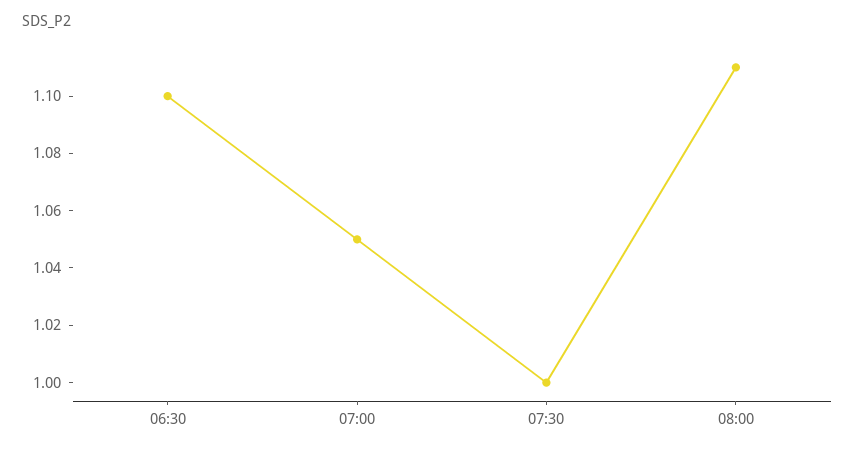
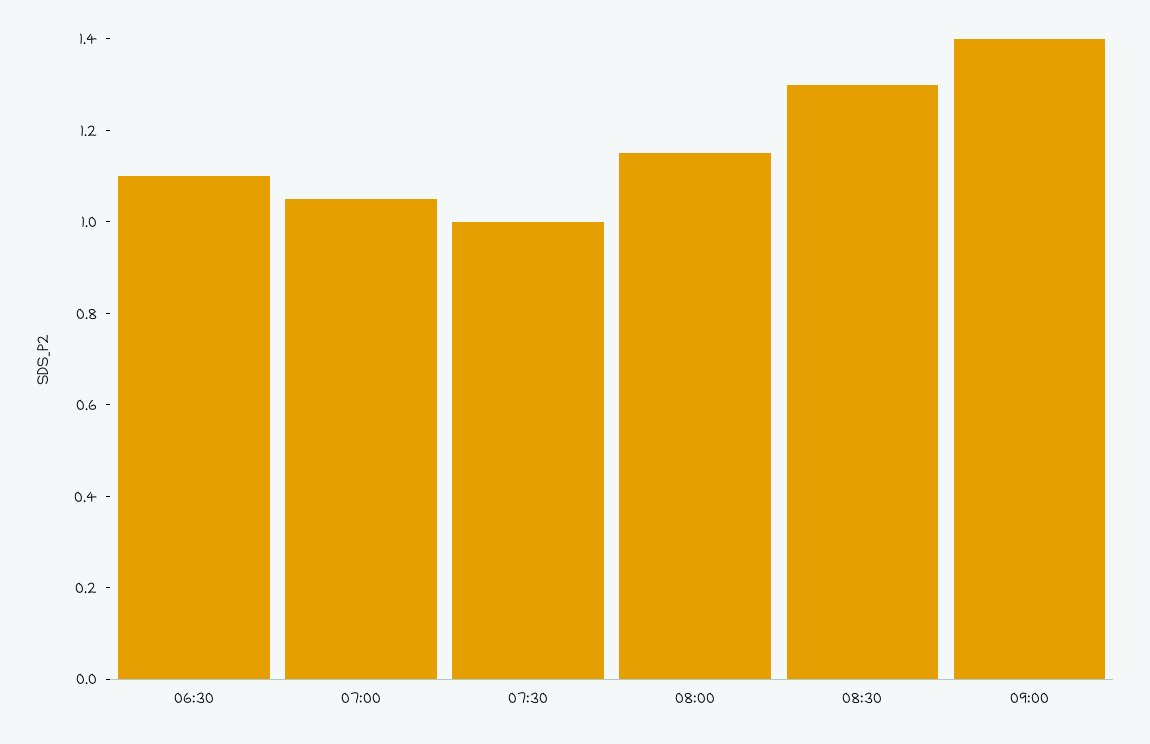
08:00: 1.11 -> 1.15
08:30: none -> 1.3
09:00: none -> 1.4

